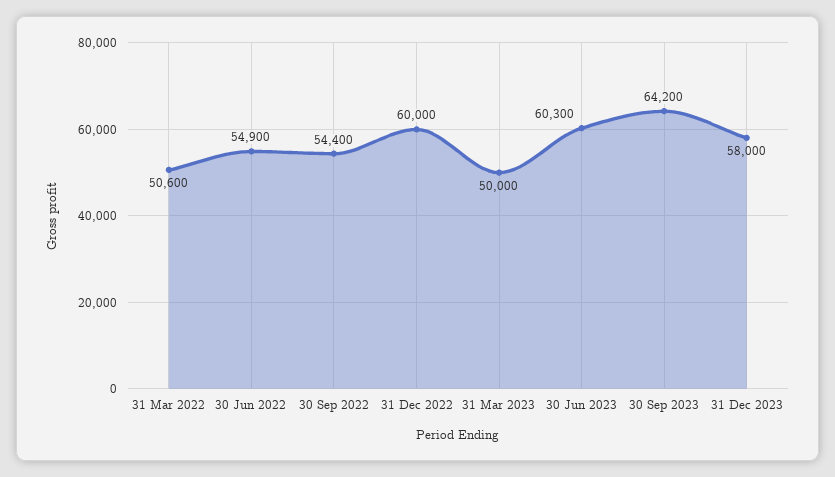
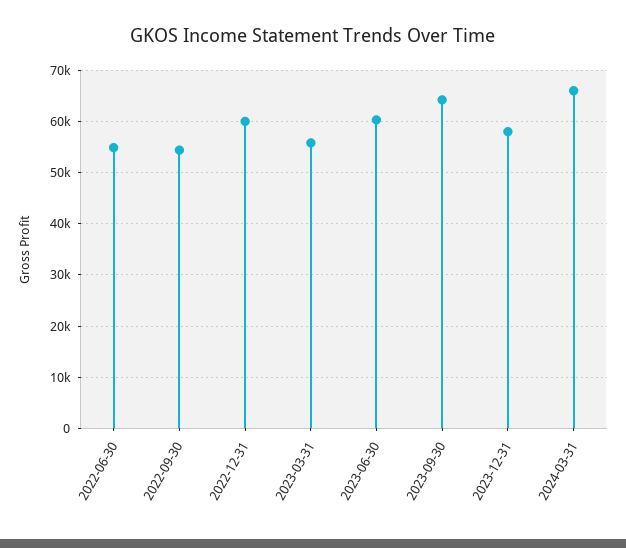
31 Mar 2022: 50600 -> none
31 Mar 2023: 50000 -> 56000
2024-03-31: none -> 66000

